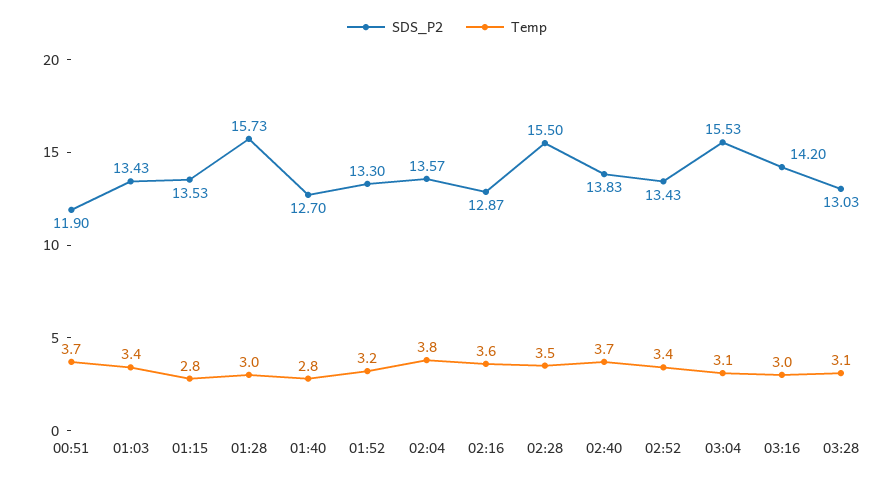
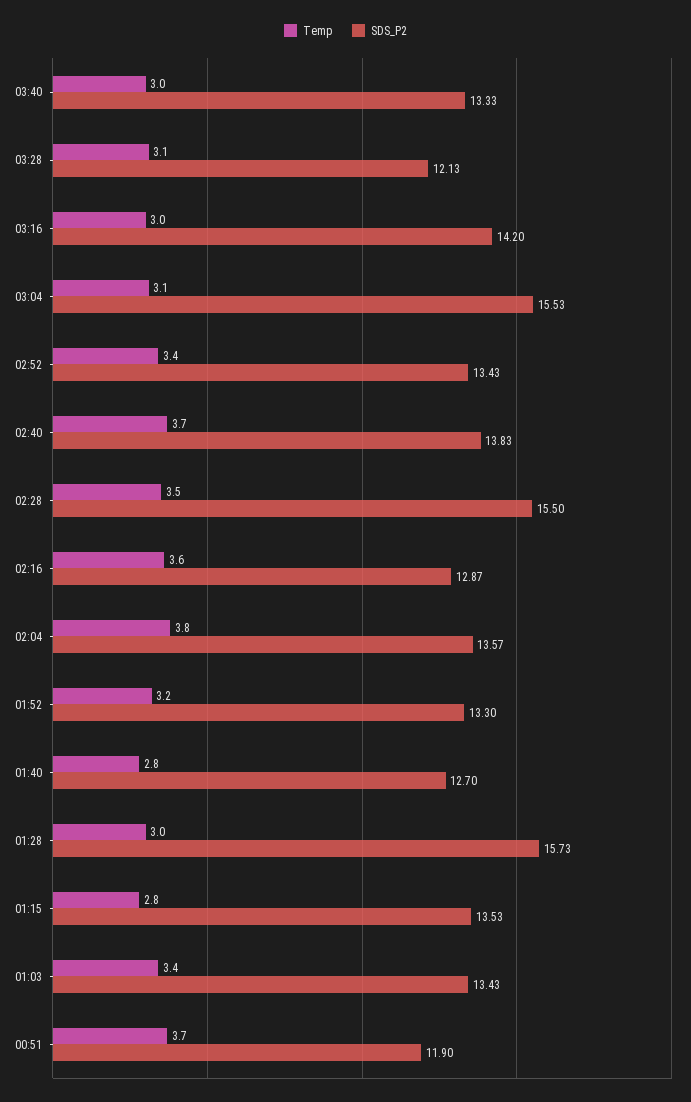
SDS_P2, 03:28: 13.03 -> 12.13
Temp, 03:40: none -> 3
SDS_P2, 03:40: none -> 13.33

